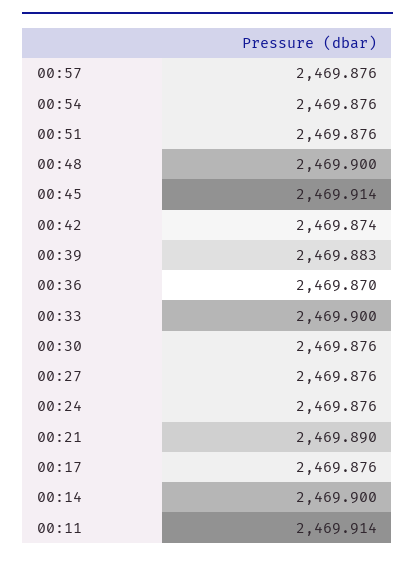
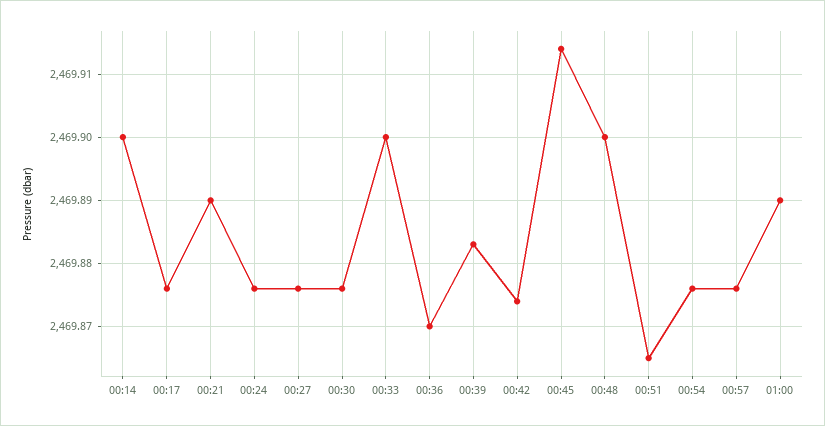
00:51: 2469.876 -> 2469.865
00:11: 2469.914 -> none
01:00: none -> 2469.89

